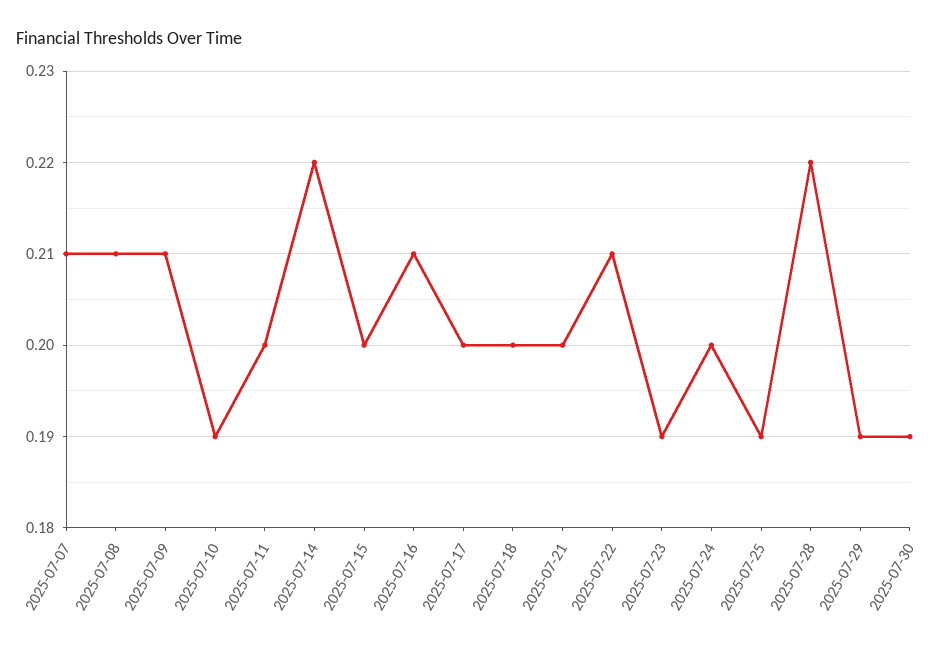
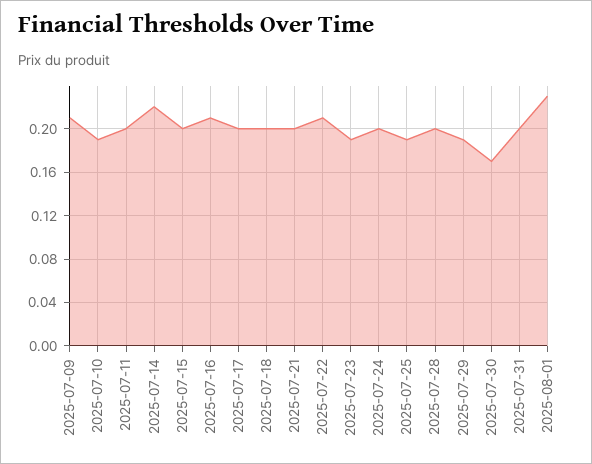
2025-07-07: 0.21 -> none
2025-07-08: 0.21 -> none
2025-07-28: 0.22 -> 0.2
2025-07-30: 0.19 -> 0.17
2025-07-31: none -> 0.2
2025-08-01: none -> 0.23

